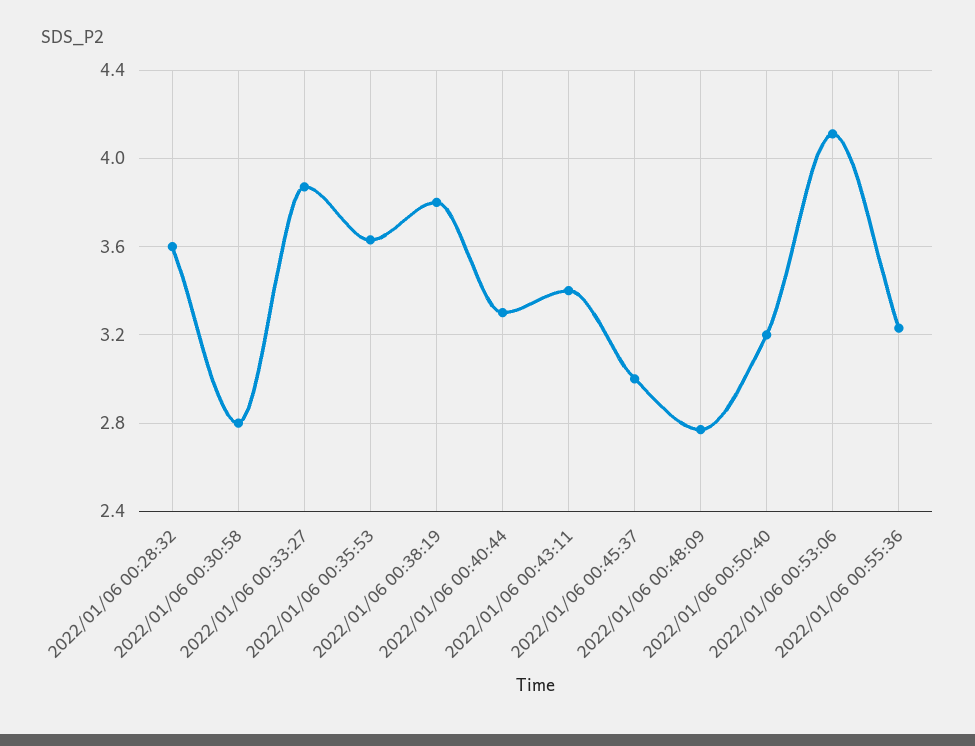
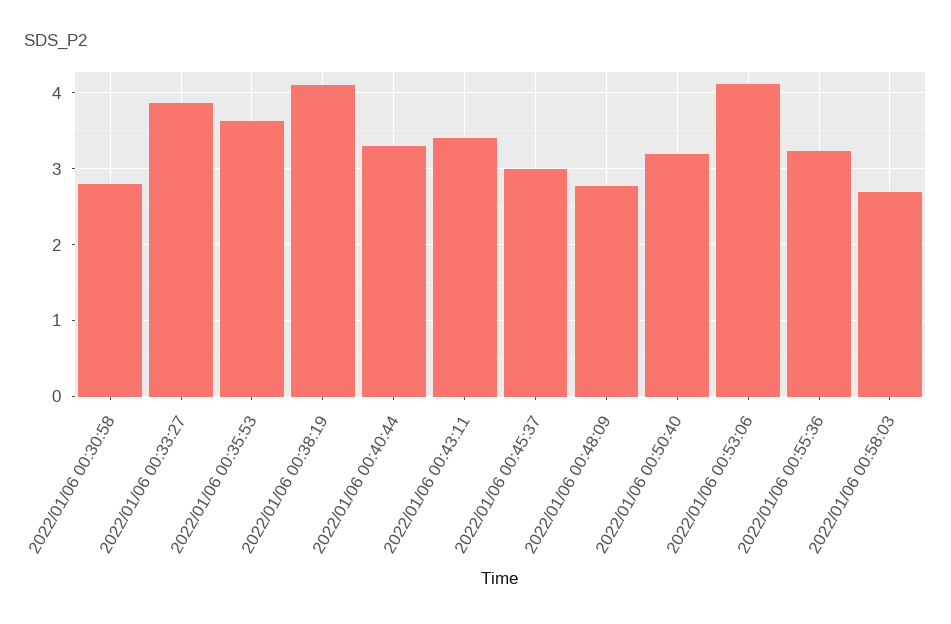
2022/01/06 00:28:32: 3.6 -> none
2022/01/06 00:38:19: 3.8 -> 4.1
2022/01/06 00:58:03: none -> 2.7

